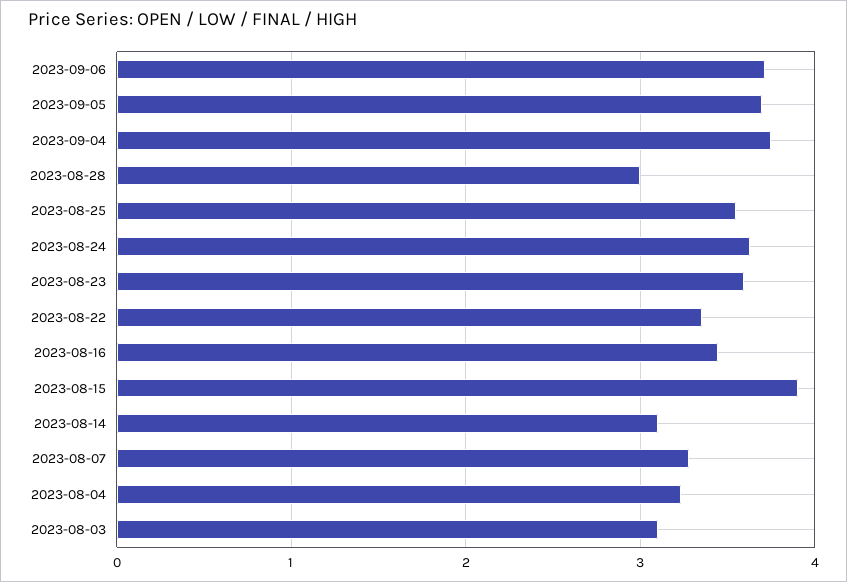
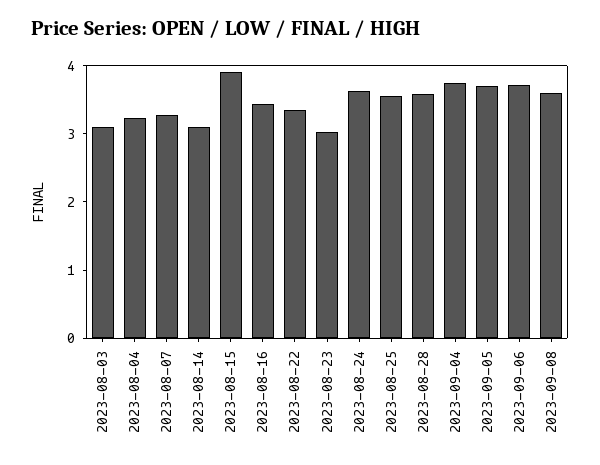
2023-08-28: 3 -> 3.6
2023-08-23: 3.6 -> 3
2023-09-08: none -> 3.6

